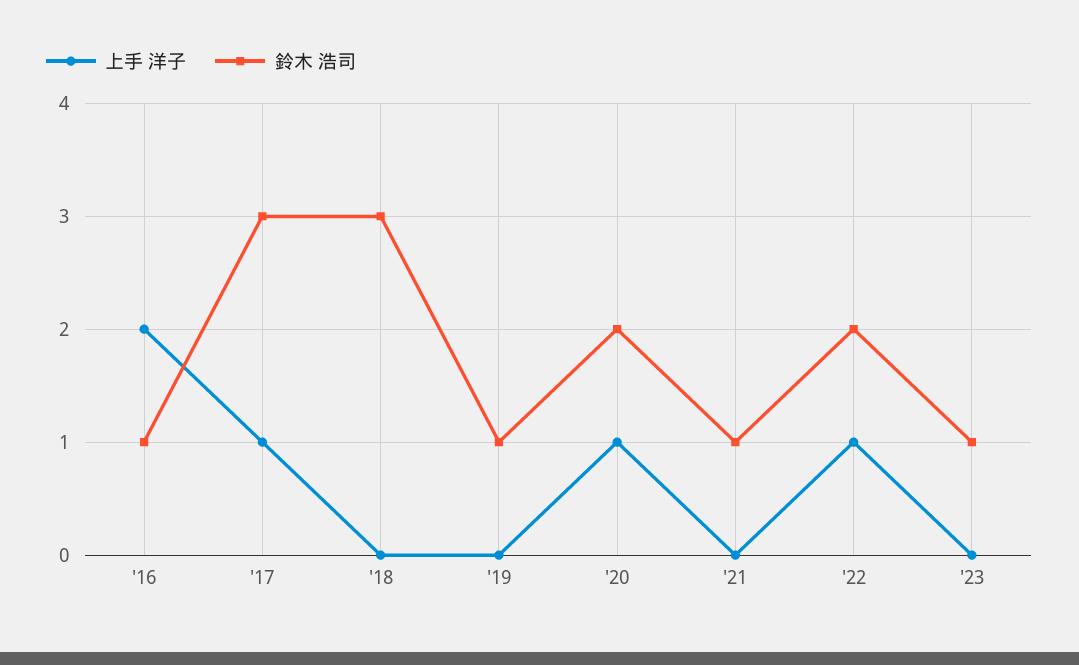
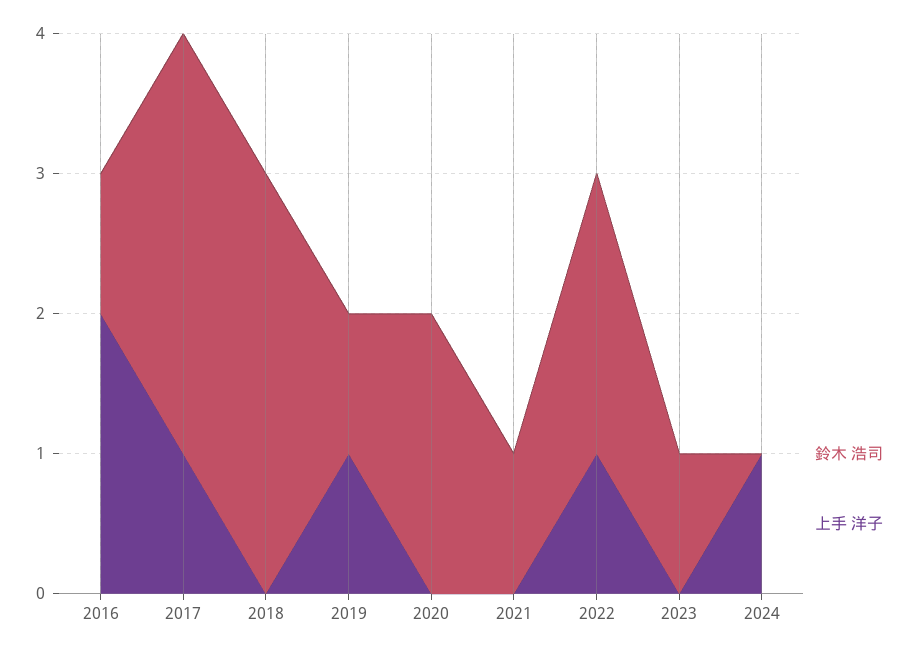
上手 洋子, '19: 0 -> 1
上手 洋子, '20: 1 -> 0
鈴木 浩司, 2024: none -> 0
上手 洋子, 2024: none -> 1

